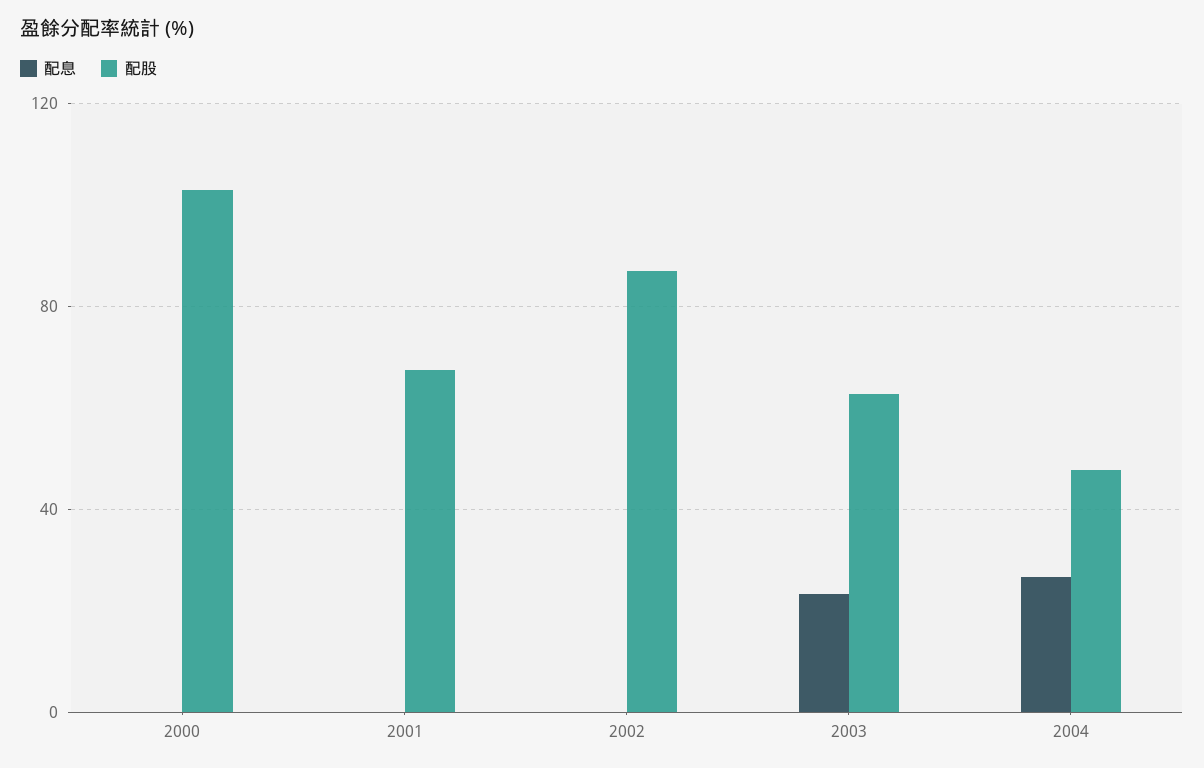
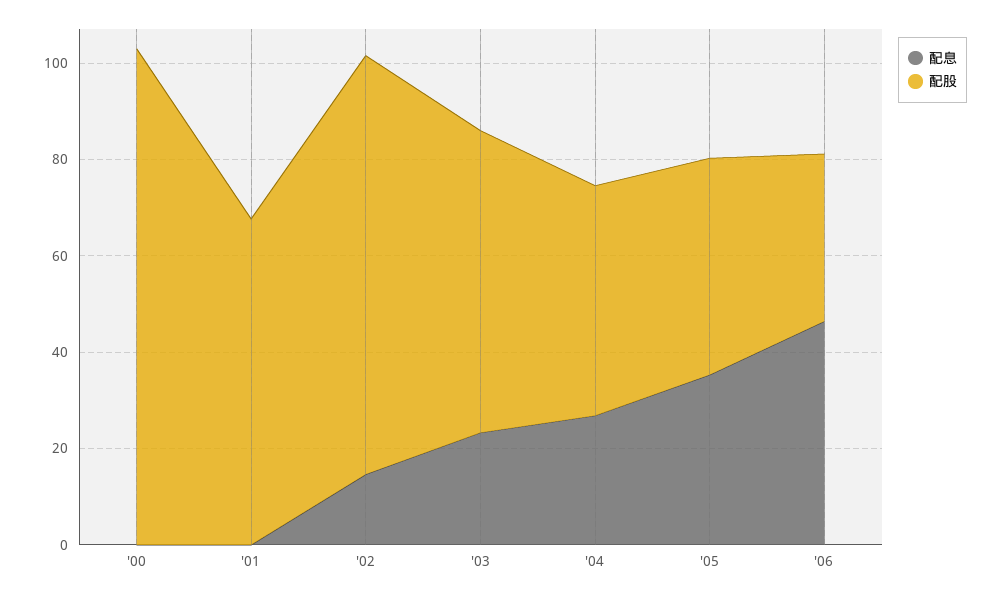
配息, 2002: 0 -> 15
配息, '05: none -> 35
配股, '05: none -> 45
配息, '06: none -> 45
配股, '06: none -> 35

